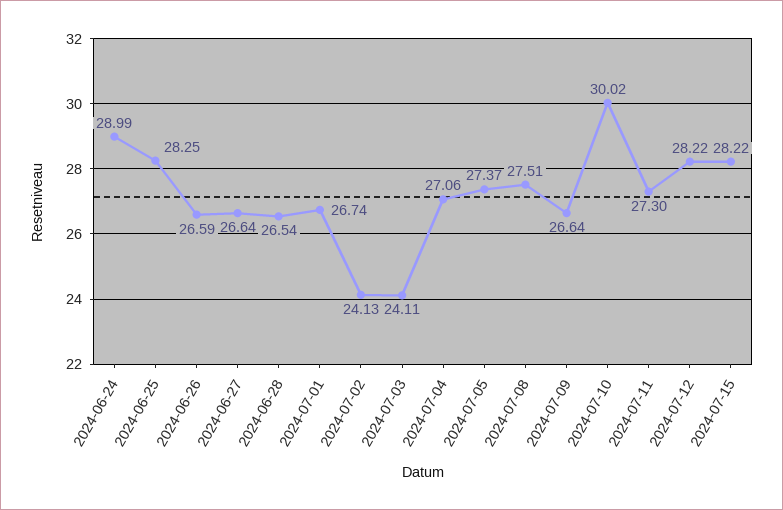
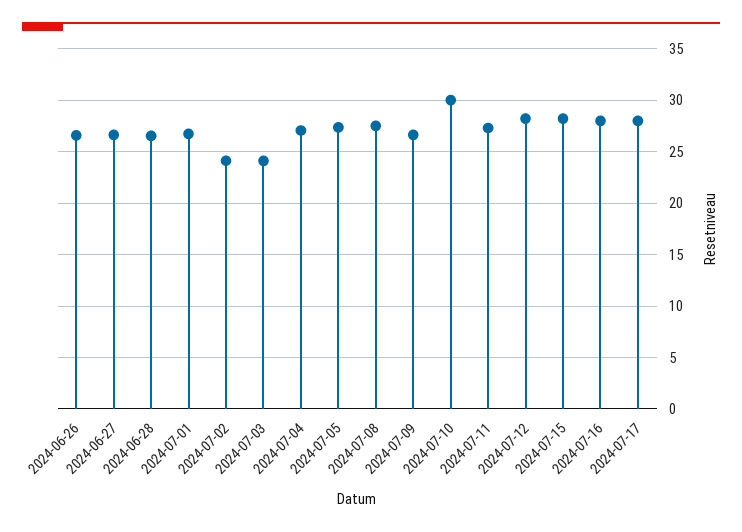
2024-06-24: 28.99 -> none
2024-06-25: 28.25 -> none
2024-07-16: none -> 28
2024-07-17: none -> 28

